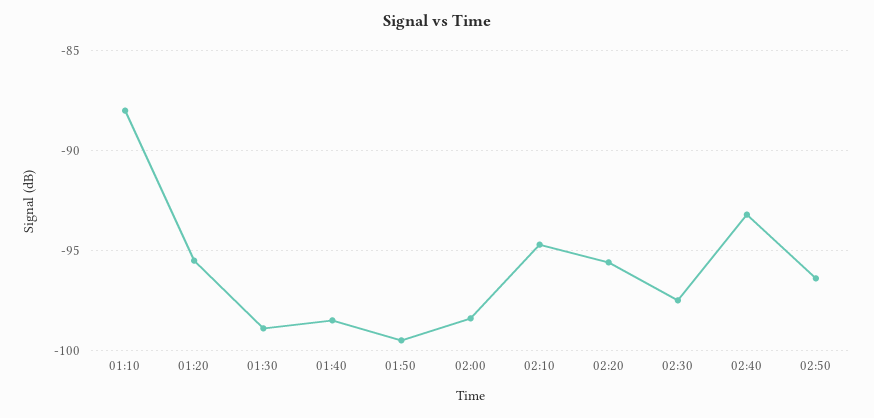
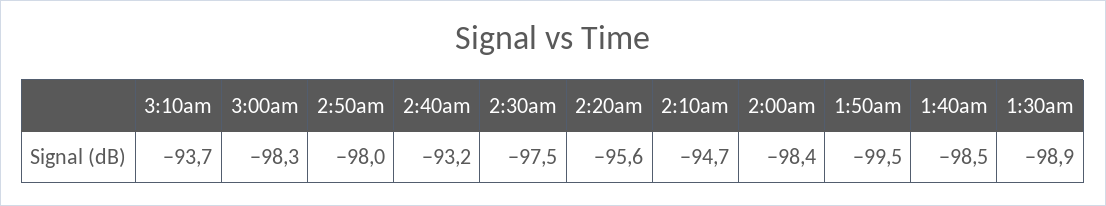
01:10: -88 -> none
01:20: -95.5 -> none
02:50: -96.5 -> -98
3:10am: none -> -93.7
3:00am: none -> -98.3

